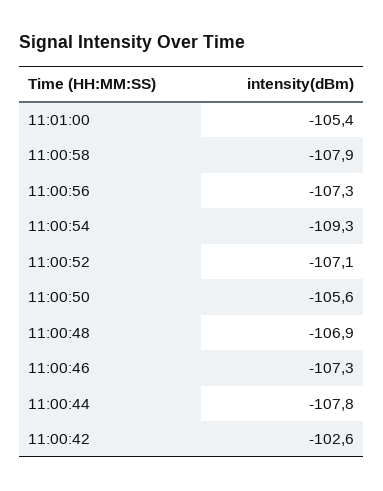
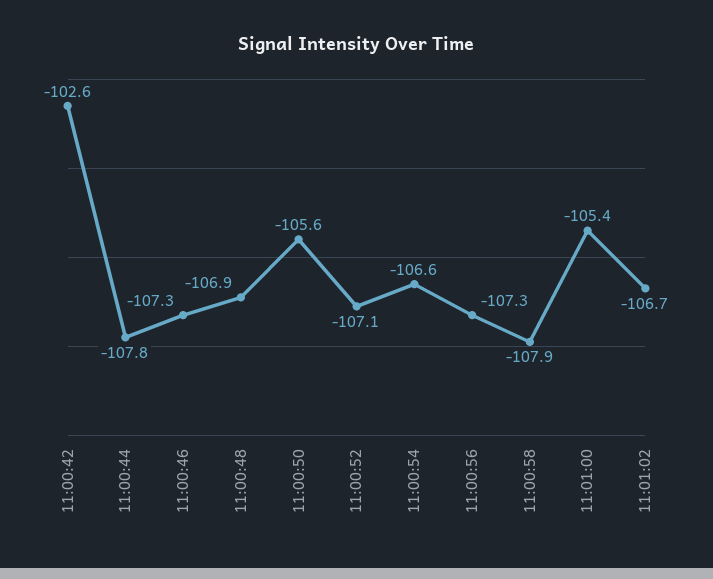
11:00:54: -109.3 -> -106.6
11:01:02: none -> -106.7

